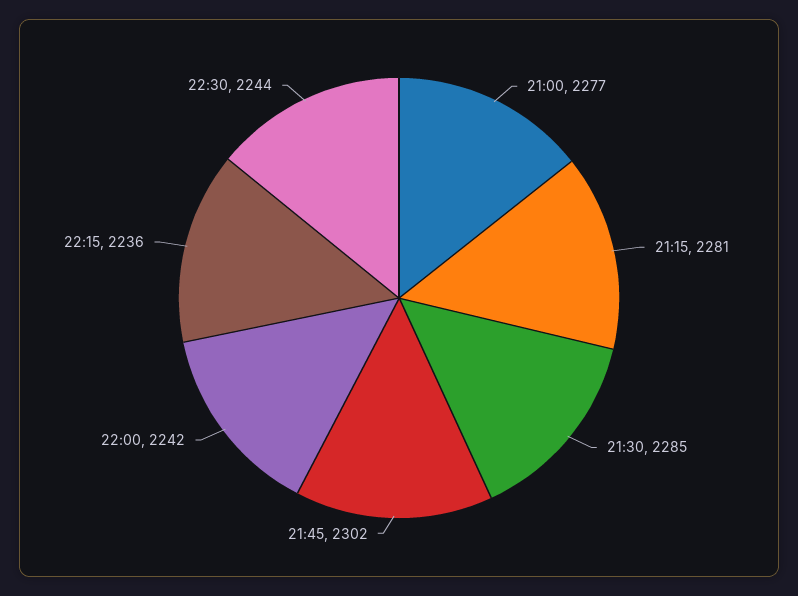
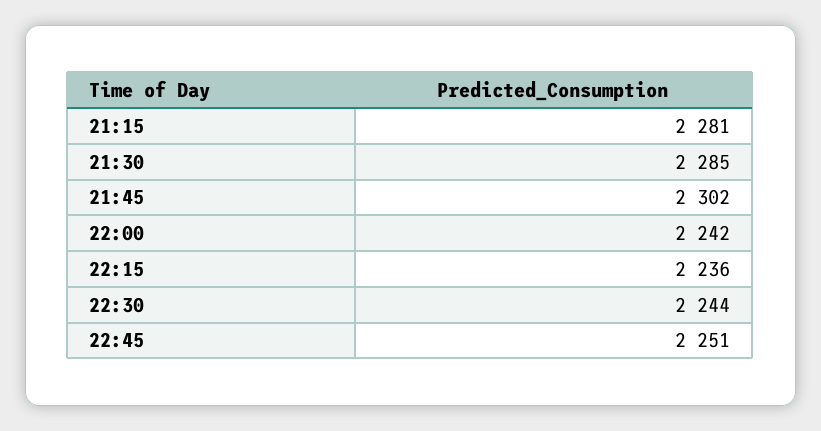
21:00: 2277 -> none
22:45: none -> 2251

